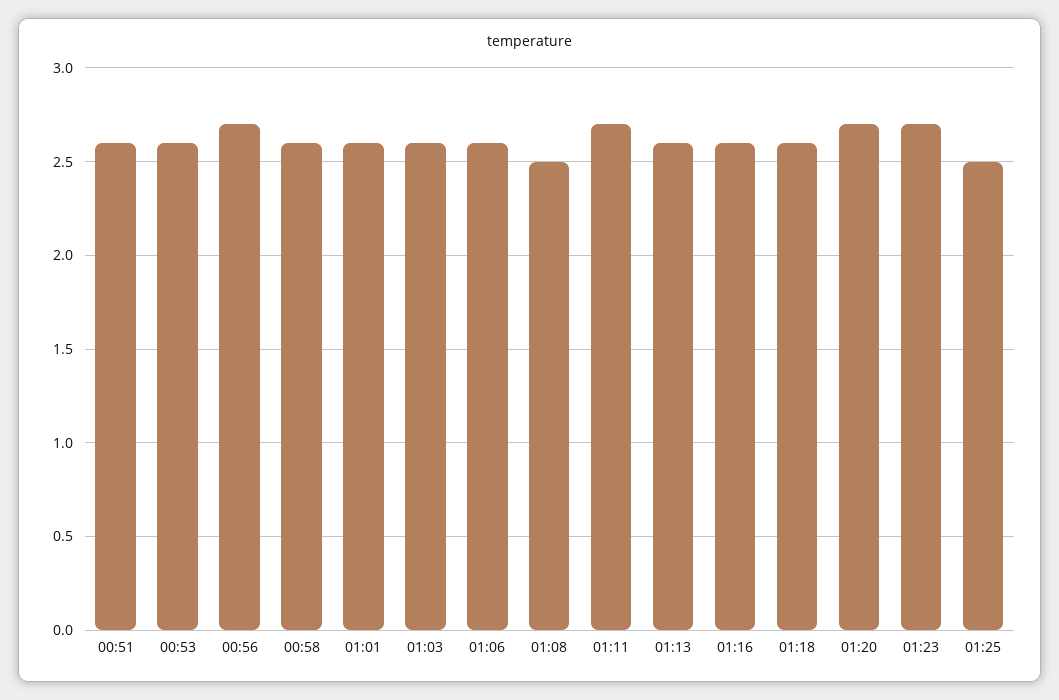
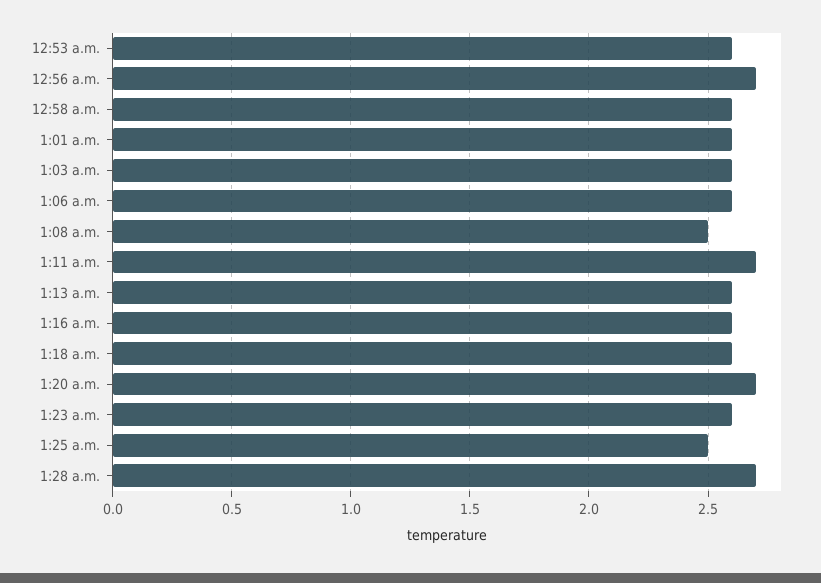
00:51: 2.6 -> none
01:23: 2.7 -> 2.6
1:28 a.m.: none -> 2.7

